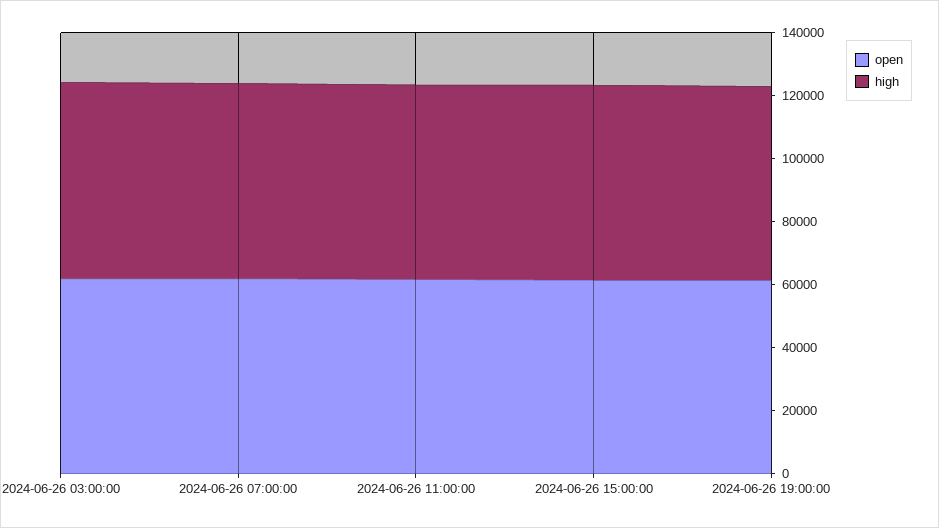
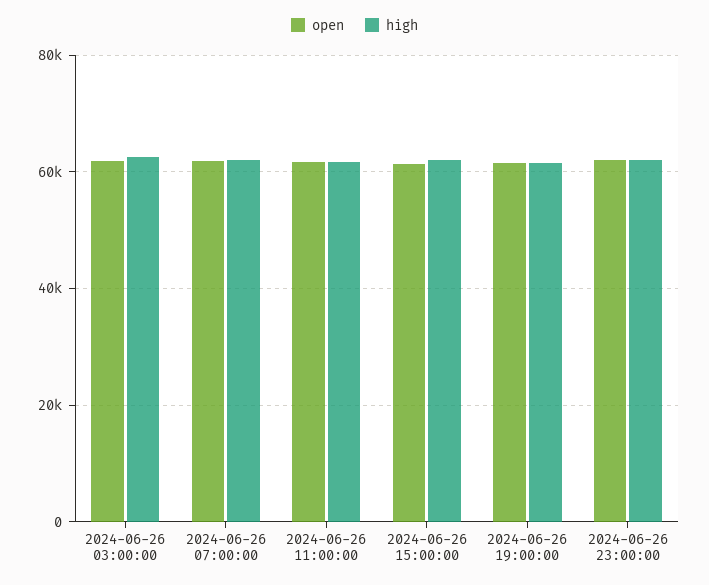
open, 2024-06-26 23:00:00: none -> 62000
high, 2024-06-26 23:00:00: none -> 62000

